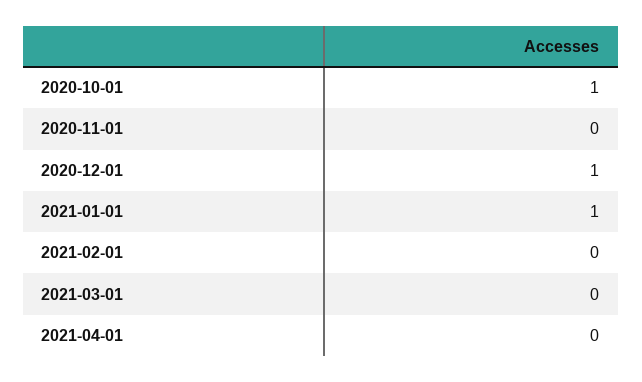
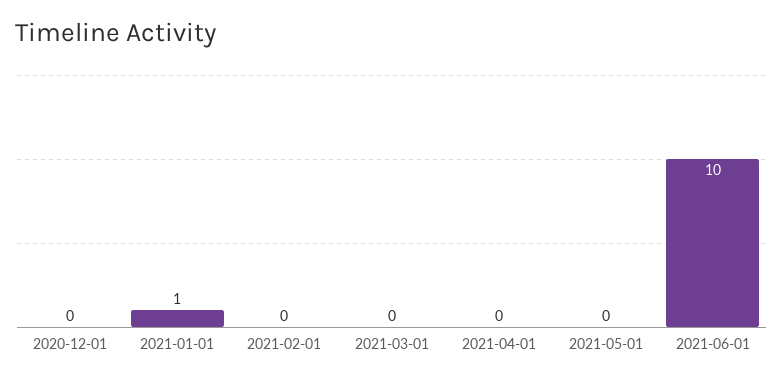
2020-10-01: 1 -> none
2020-11-01: 0 -> none
2020-12-01: 1 -> 0
2021-05-01: none -> 0
2021-06-01: none -> 10

